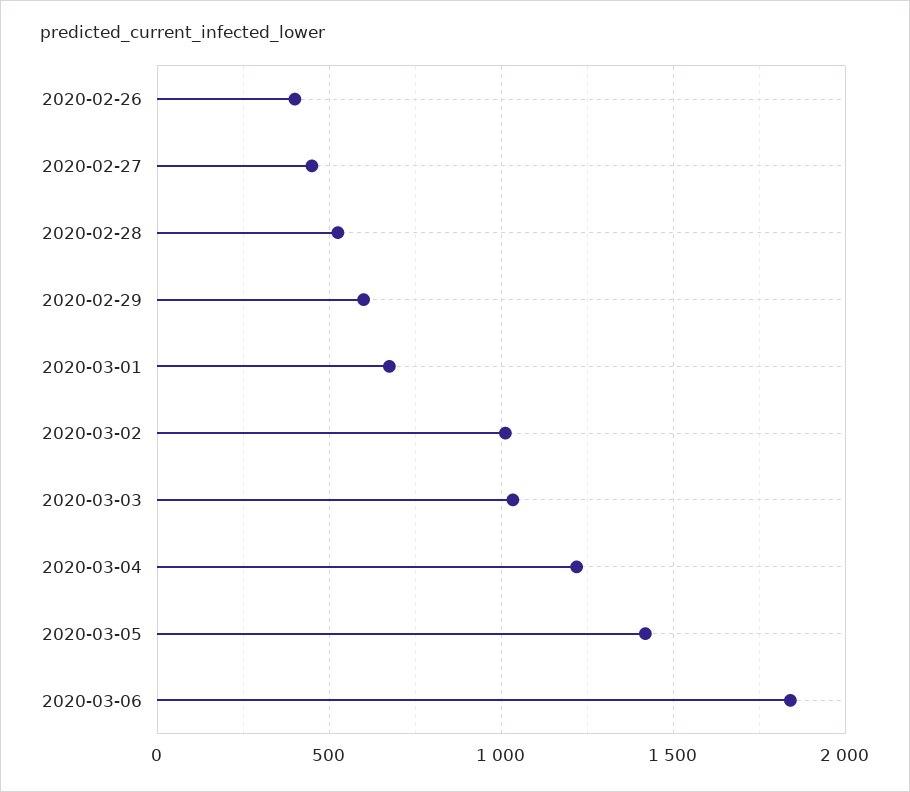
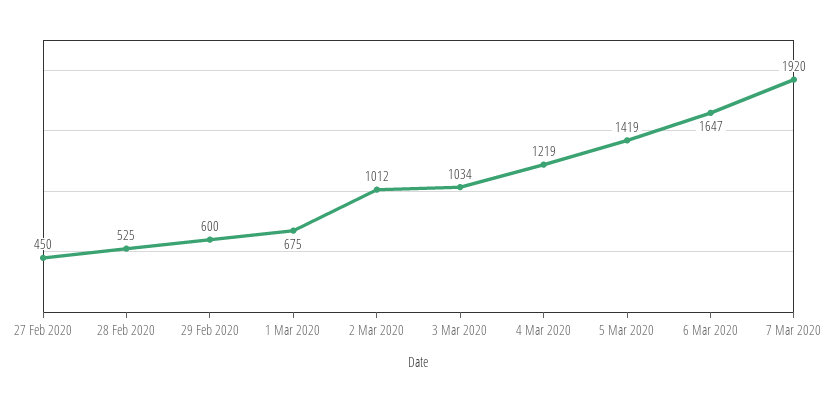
2020-02-26: 400 -> none
2020-03-06: 1850 -> 1647
7 Mar 2020: none -> 1920

